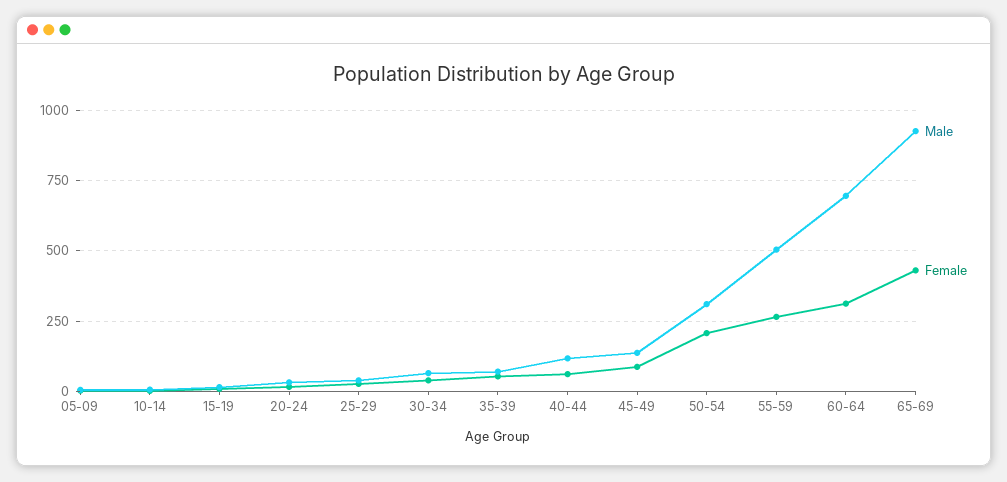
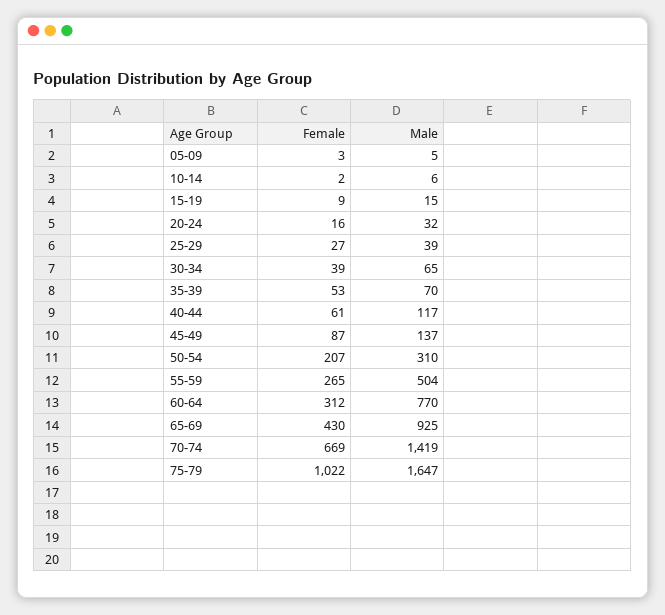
Male, 60-64: 700 -> 770
Female, 70-74: none -> 669
Male, 70-74: none -> 1419
Female, 75-79: none -> 1022
Male, 75-79: none -> 1647

